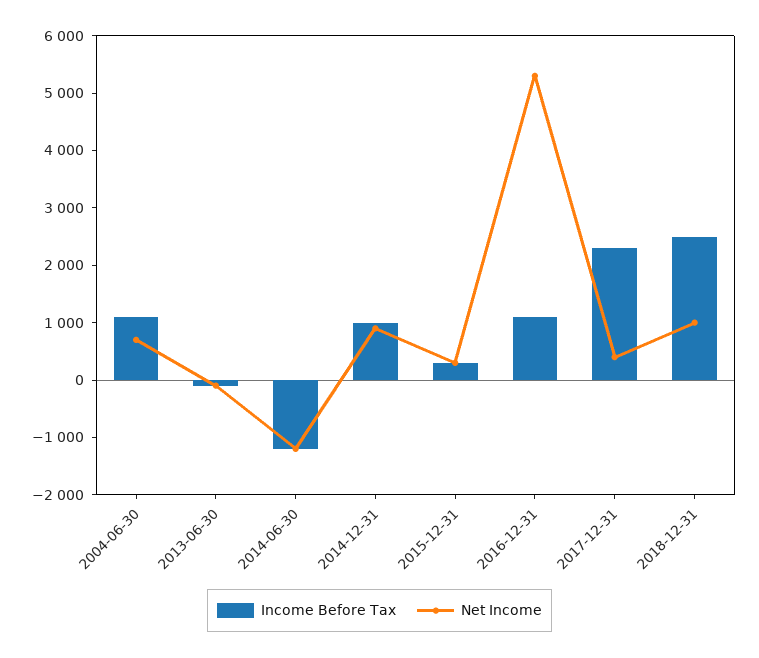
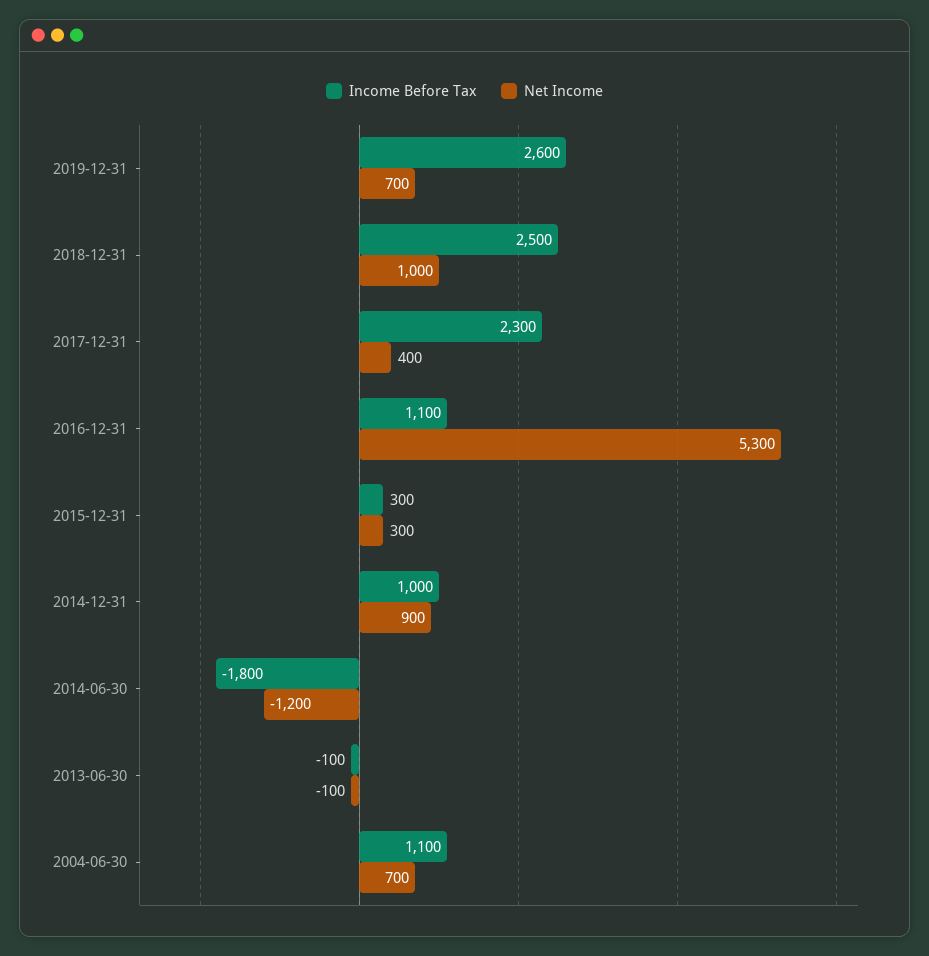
Income Before Tax, 2014-06-30: -1200 -> -1800
Income Before Tax, 2019-12-31: none -> 2600
Net Income, 2019-12-31: none -> 700

